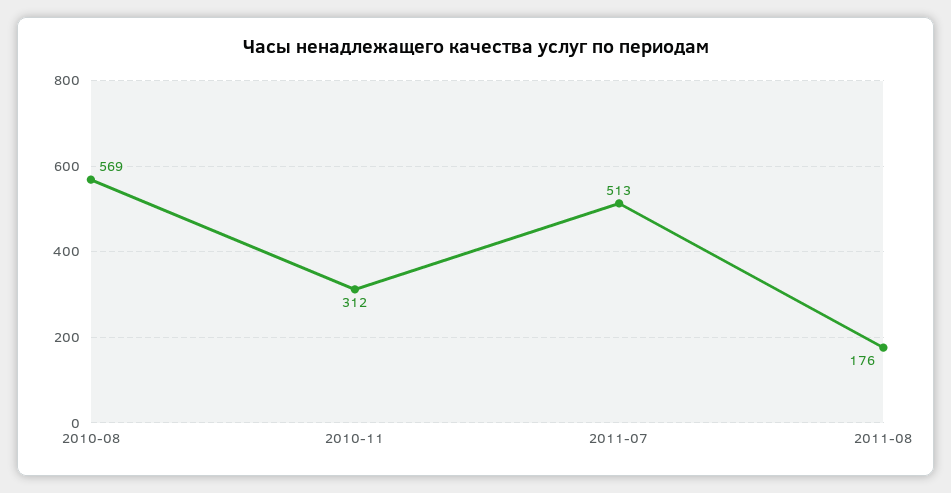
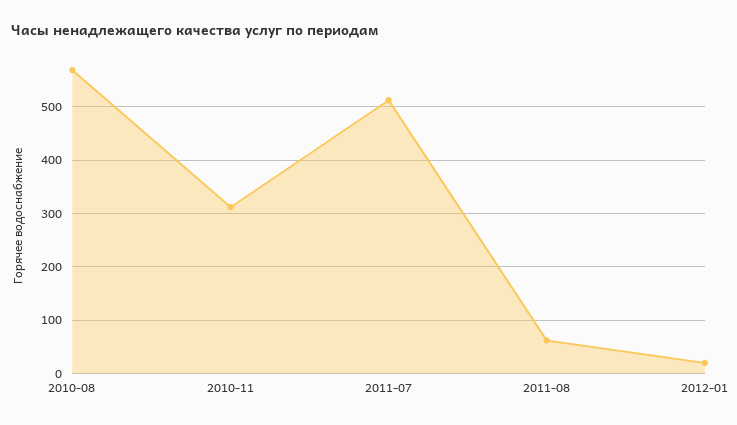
2011-08: 176 -> 60
2012-01: none -> 20

